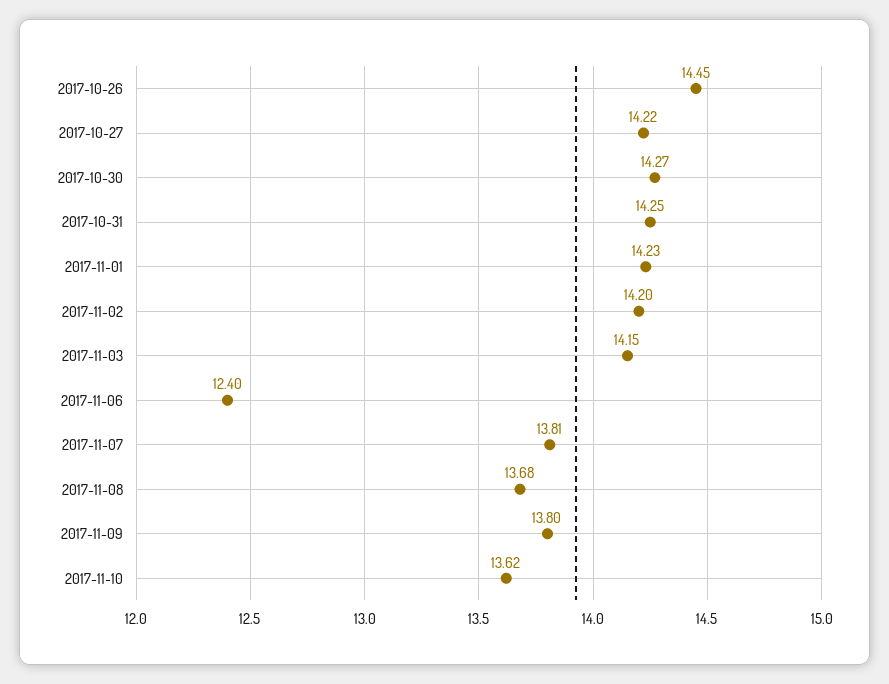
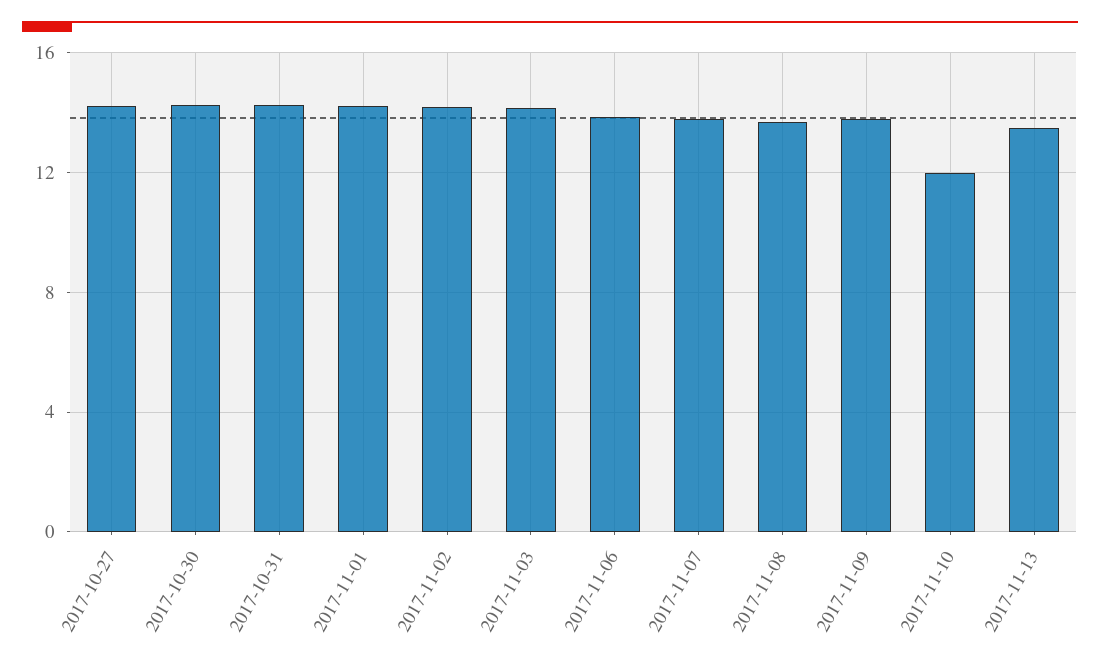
2017-10-26: 14.45 -> none
2017-11-06: 12.4 -> 14
2017-11-10: 13.62 -> 12
2017-11-13: none -> 13.5

